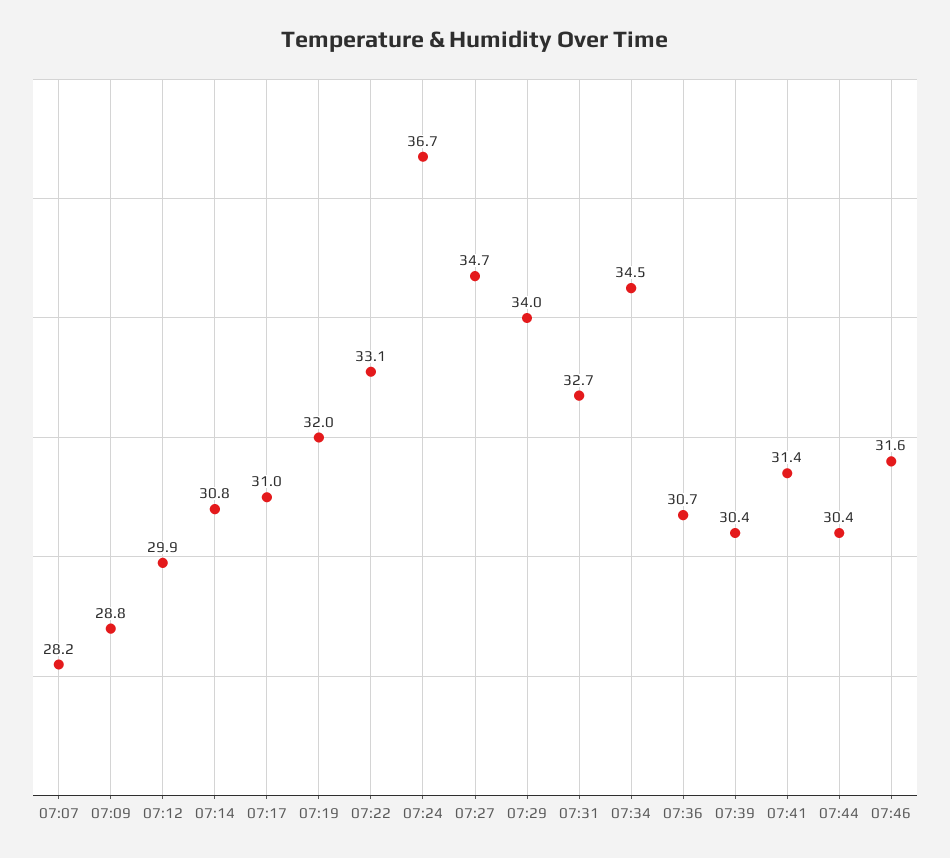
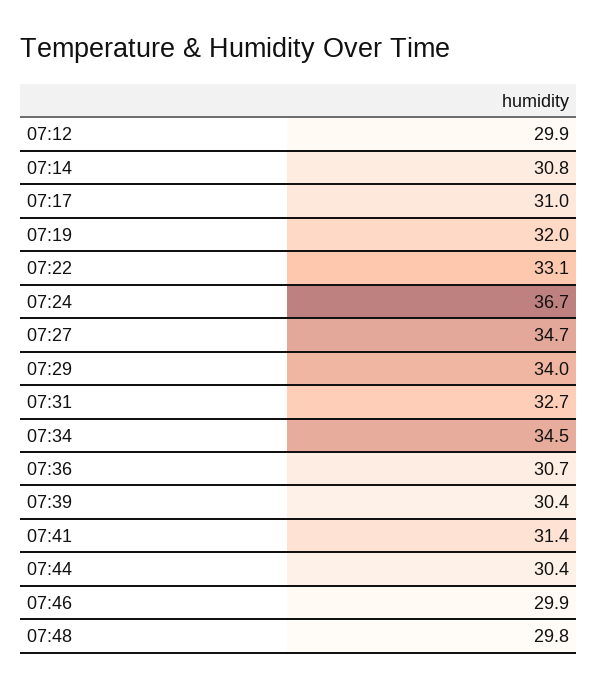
07:07: 28.2 -> none
07:09: 28.8 -> none
07:46: 31.6 -> 29.9
07:48: none -> 29.8

